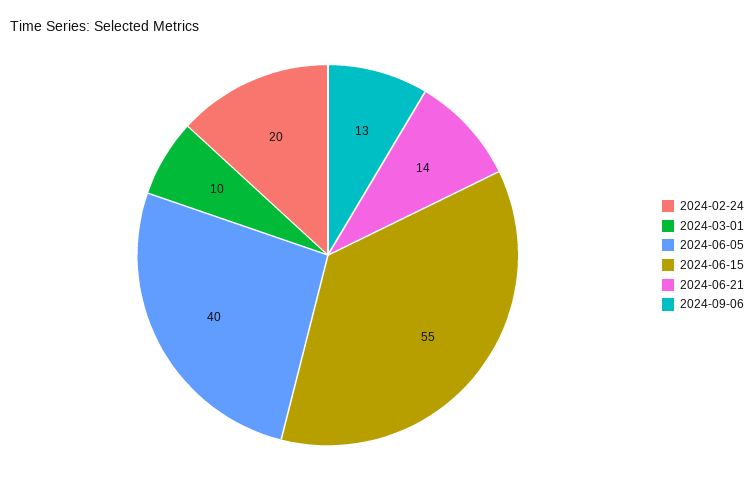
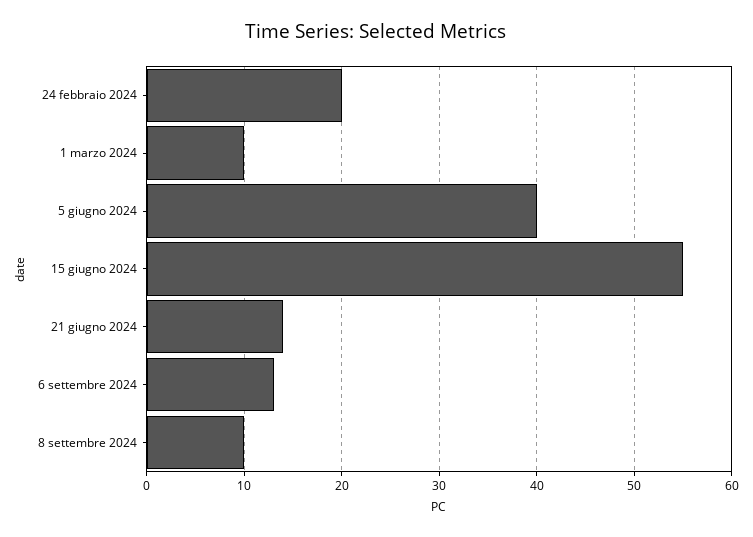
8 settembre 2024: none -> 10

